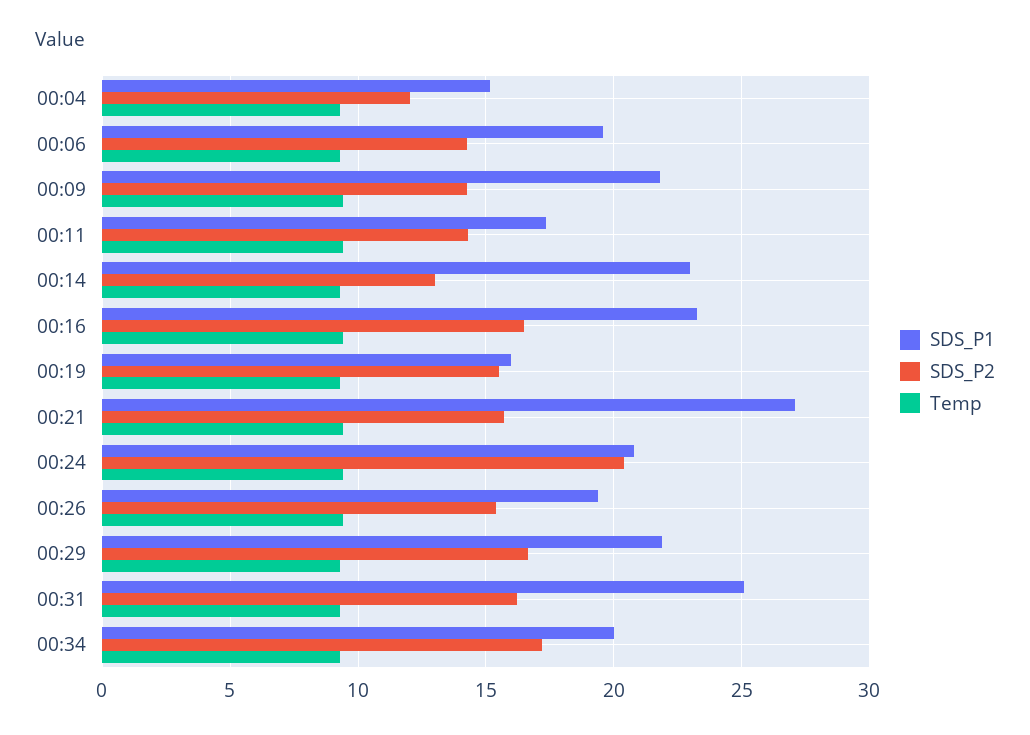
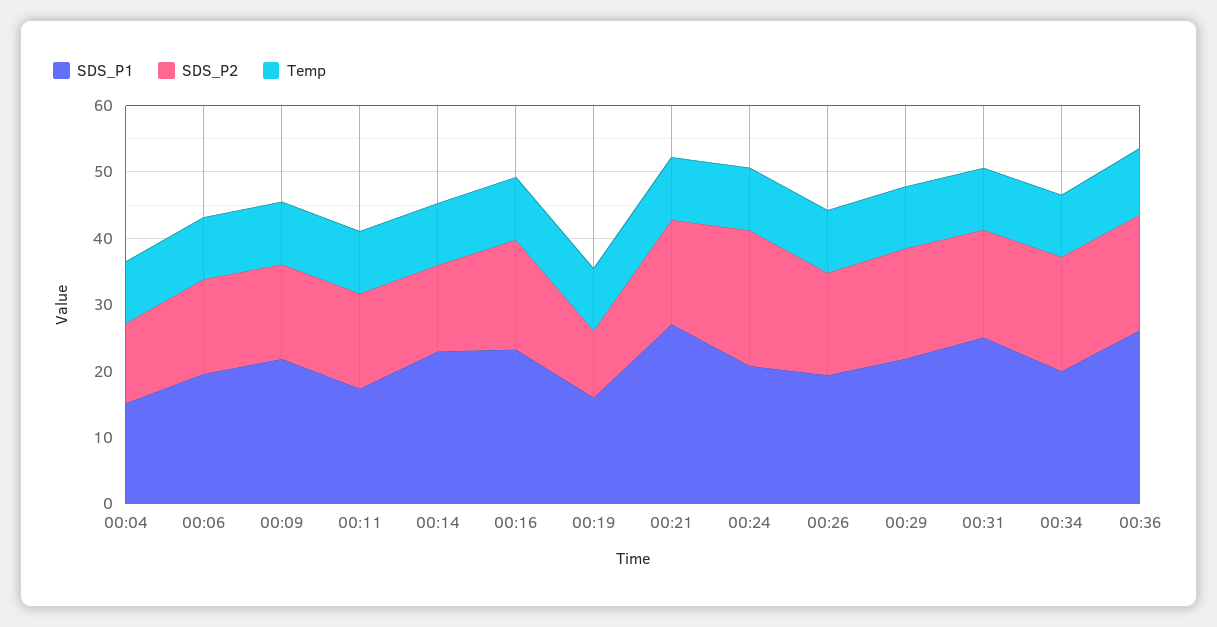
SDS_P2, 00:19: 15.5 -> 10
SDS_P1, 00:36: none -> 26
SDS_P2, 00:36: none -> 18
Temp, 00:36: none -> 10

